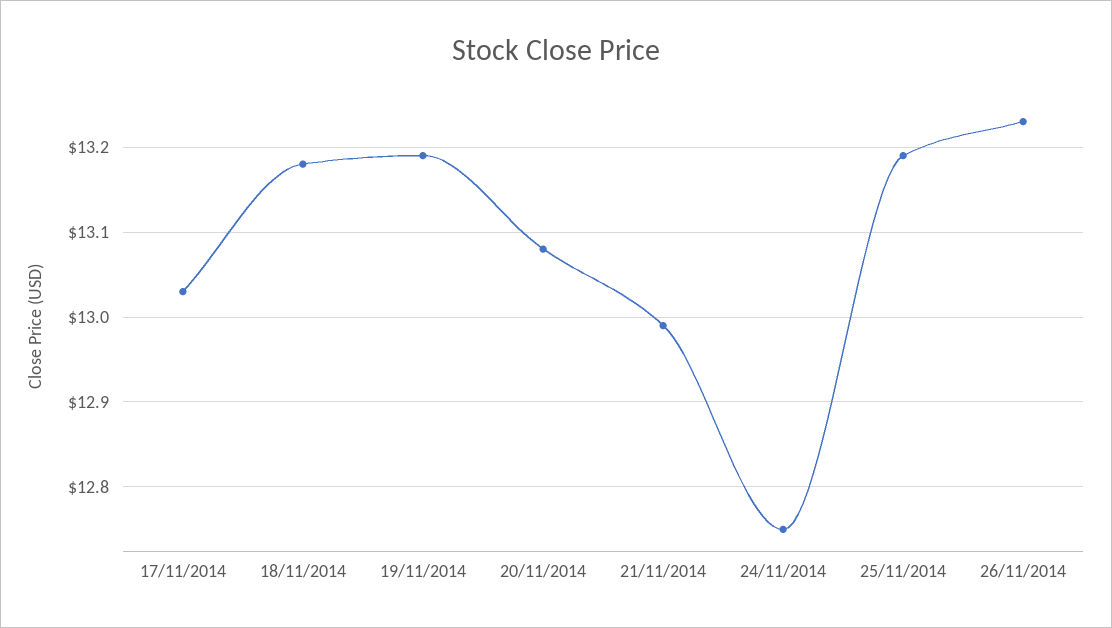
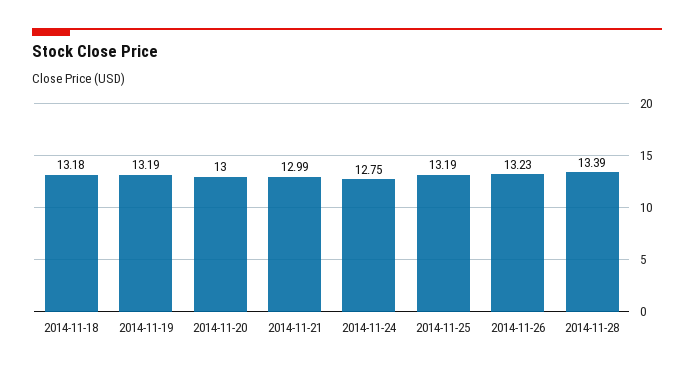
17/11/2014: 13.03 -> none
20/11/2014: 13.08 -> 13
2014-11-28: none -> 13.39

